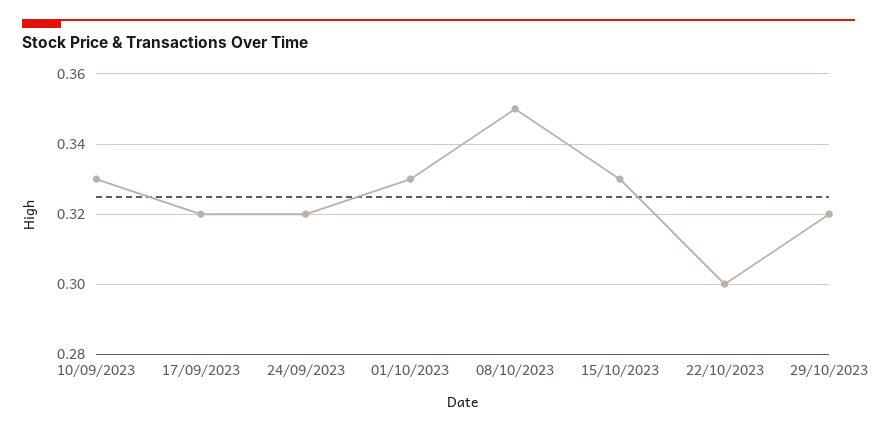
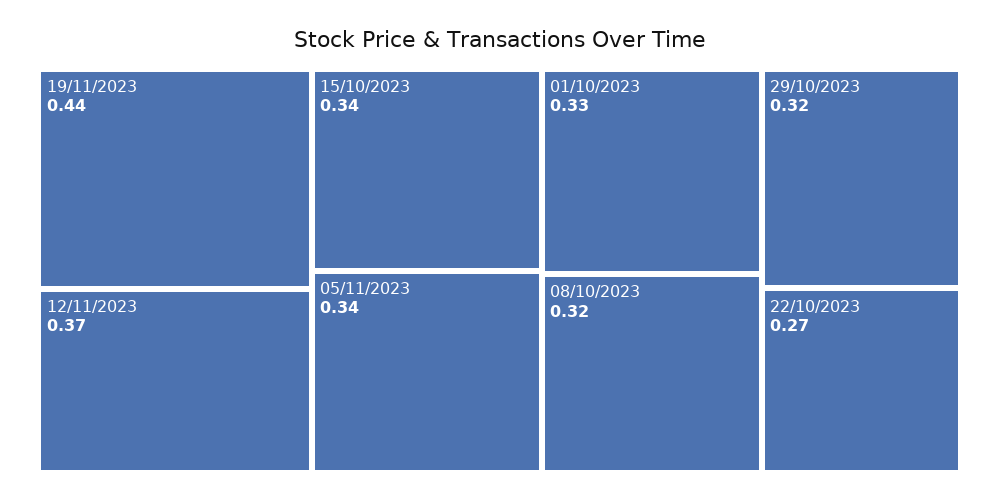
10/09/2023: 0.33 -> none
17/09/2023: 0.32 -> none
24/09/2023: 0.32 -> none
08/10/2023: 0.35 -> 0.32
15/10/2023: 0.33 -> 0.34
22/10/2023: 0.3 -> 0.27
19/11/2023: none -> 0.44
12/11/2023: none -> 0.37
05/11/2023: none -> 0.34

